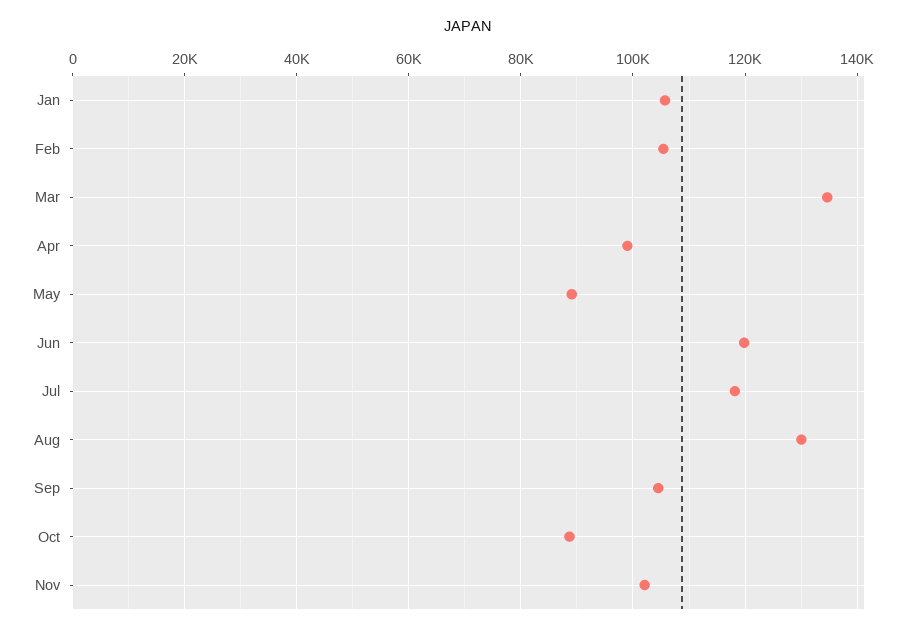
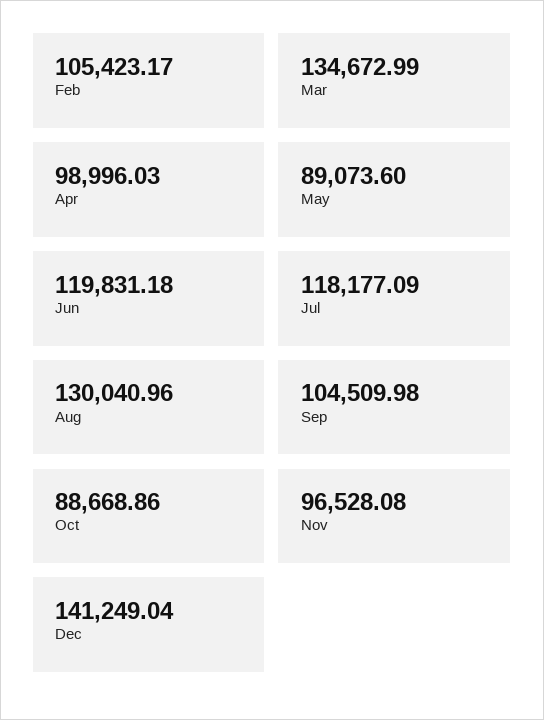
Jan: 106000 -> none
Nov: 102000 -> 96528.08
Dec: none -> 141249.04

